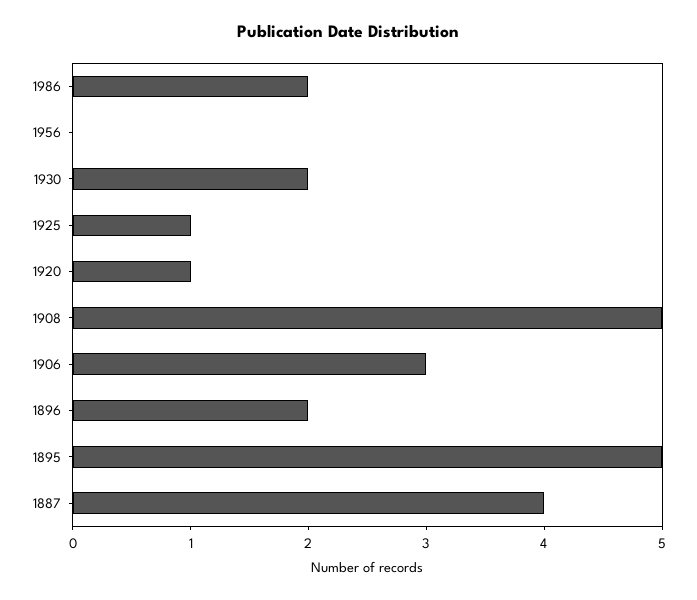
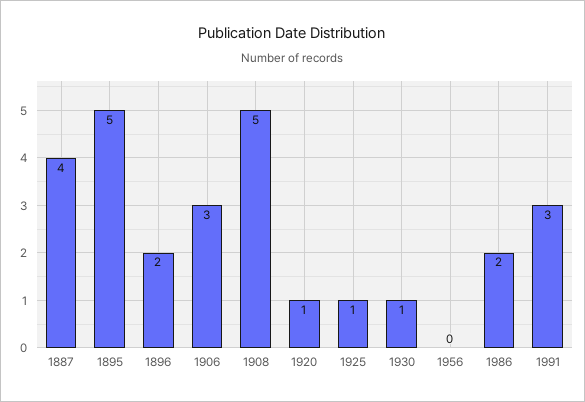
1930: 2 -> 1
1991: none -> 3

